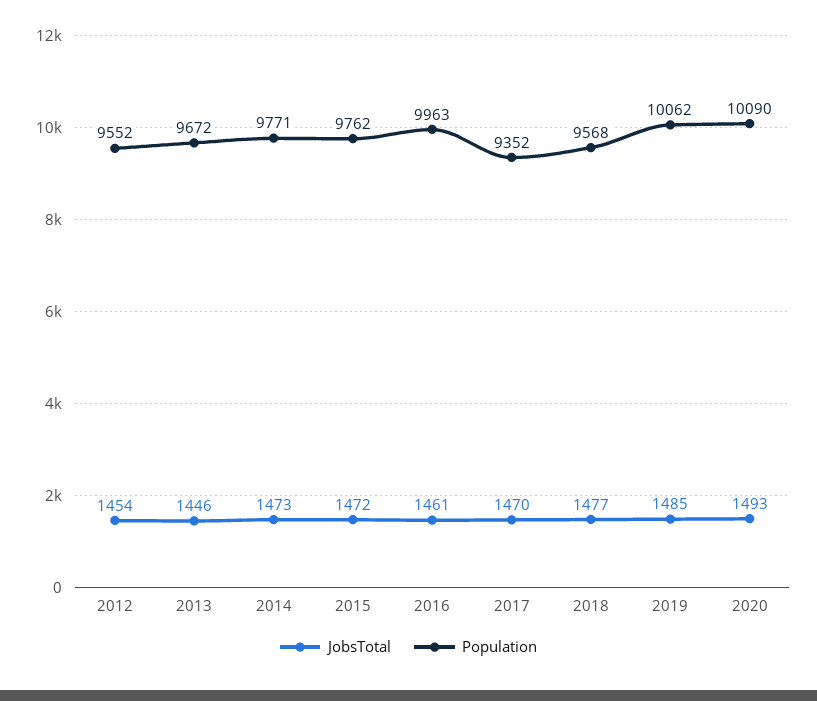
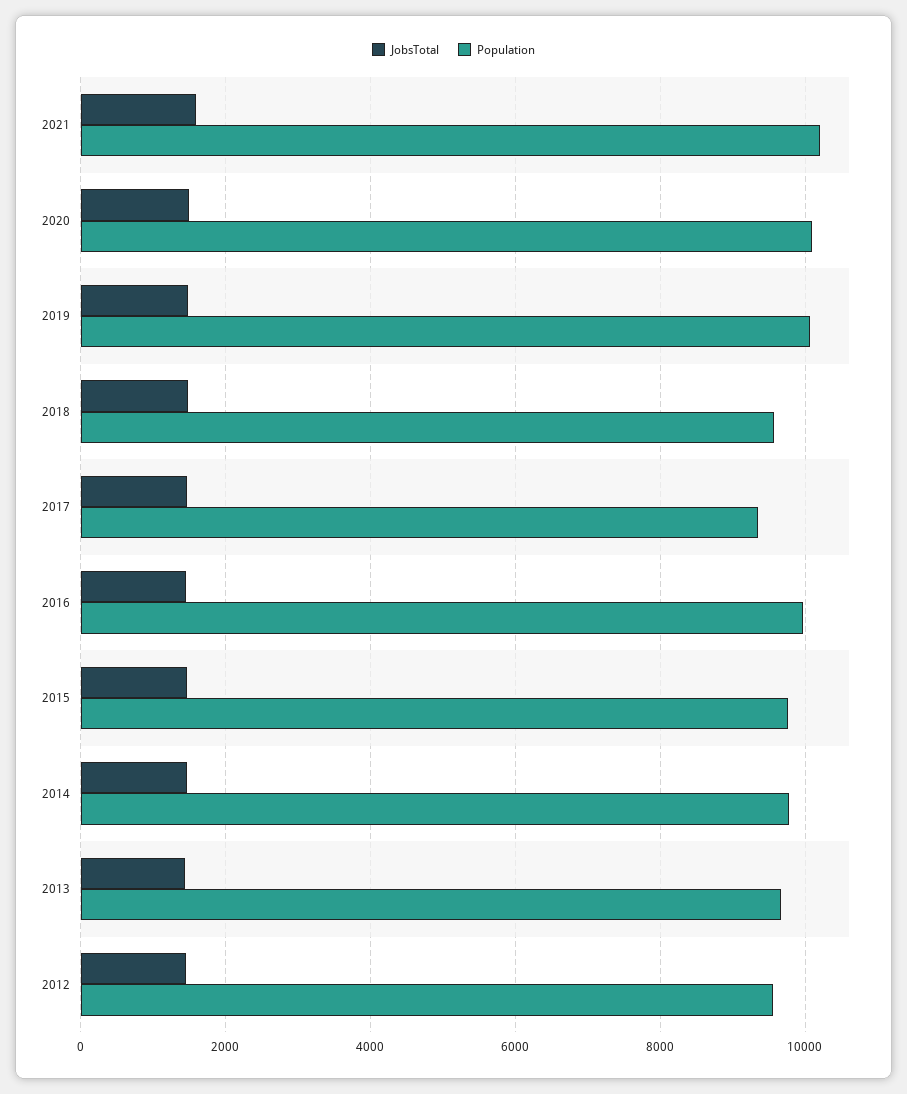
JobsTotal, 2021: none -> 1600
Population, 2021: none -> 10200

